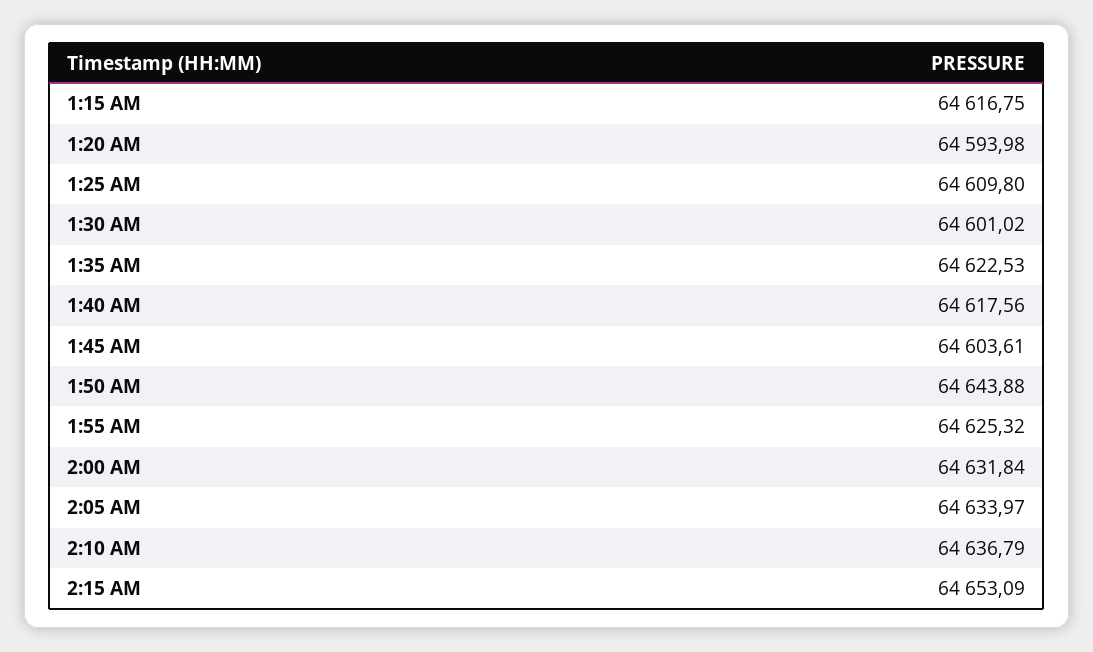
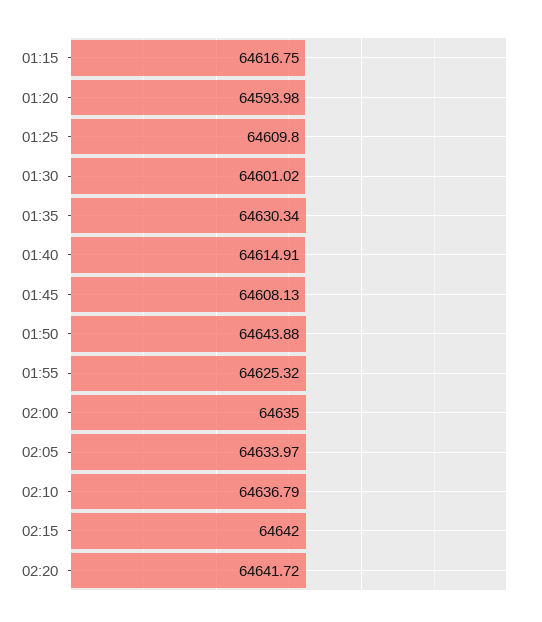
1:35 AM: 64622.53 -> 64630.34
1:40 AM: 64617.56 -> 64614.91
1:45 AM: 64603.61 -> 64608.13
2:00 AM: 64631.84 -> 64635
2:15 AM: 64653.09 -> 64642
02:20: none -> 64641.72

